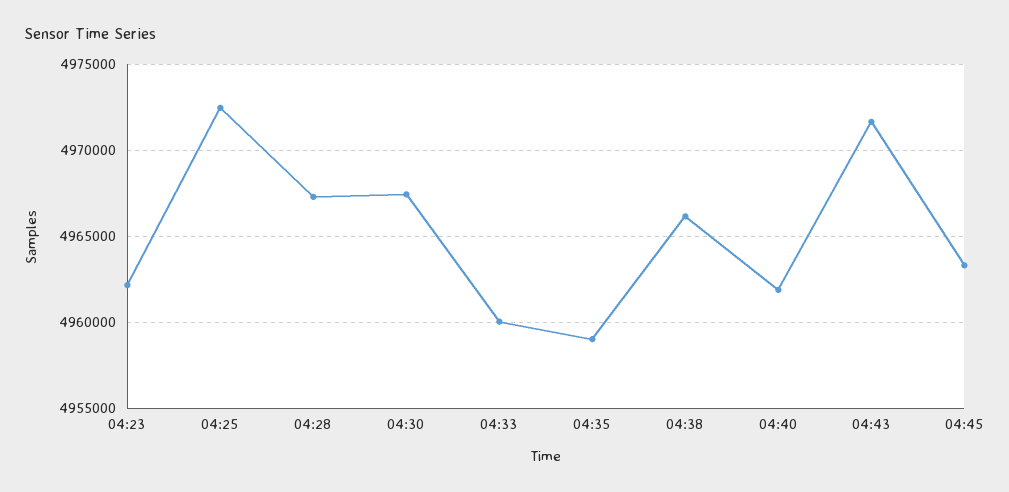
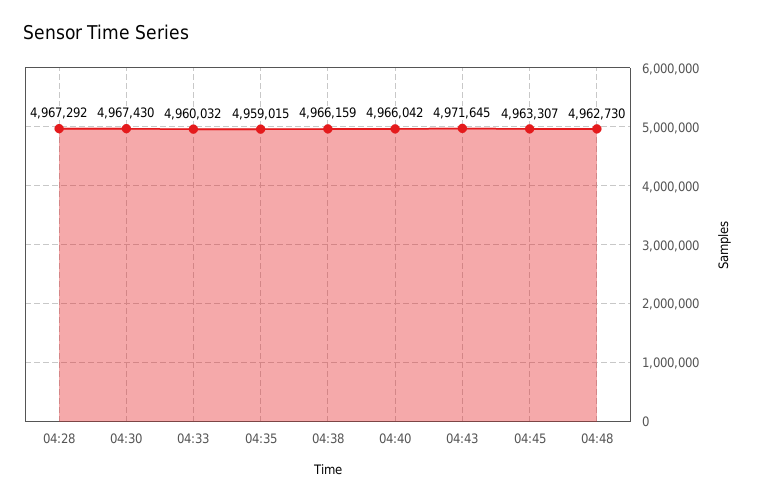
04:23: 4962000 -> none
04:25: 4972500 -> none
04:40: 4962000 -> 4966042
04:48: none -> 4962730

